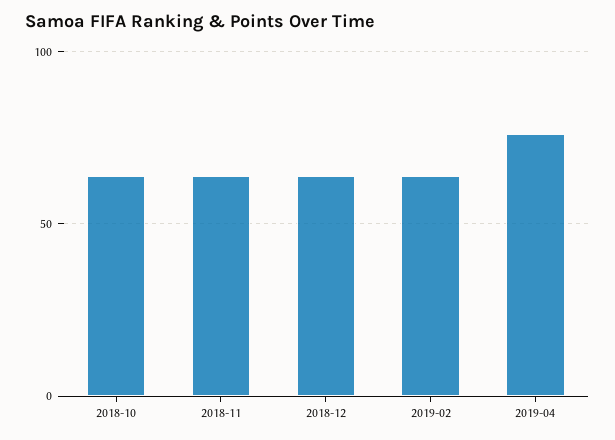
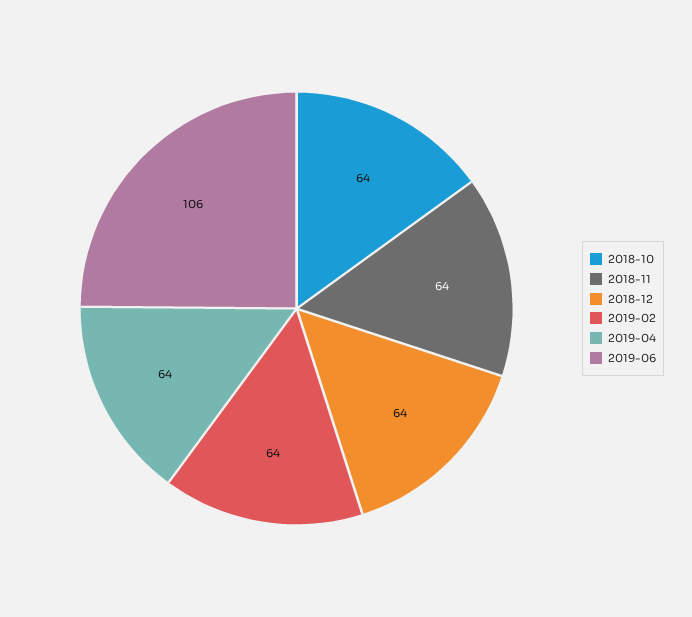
2019-04: 75 -> 64
2019-06: none -> 106

